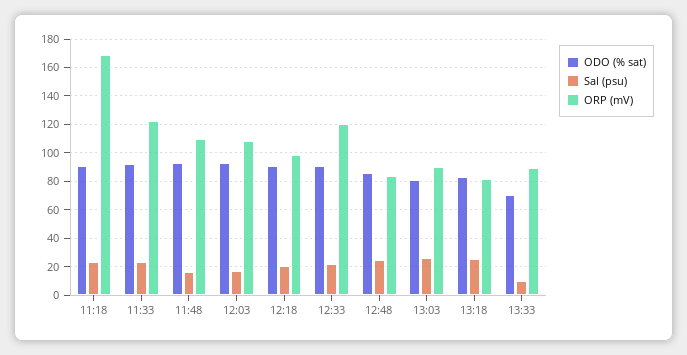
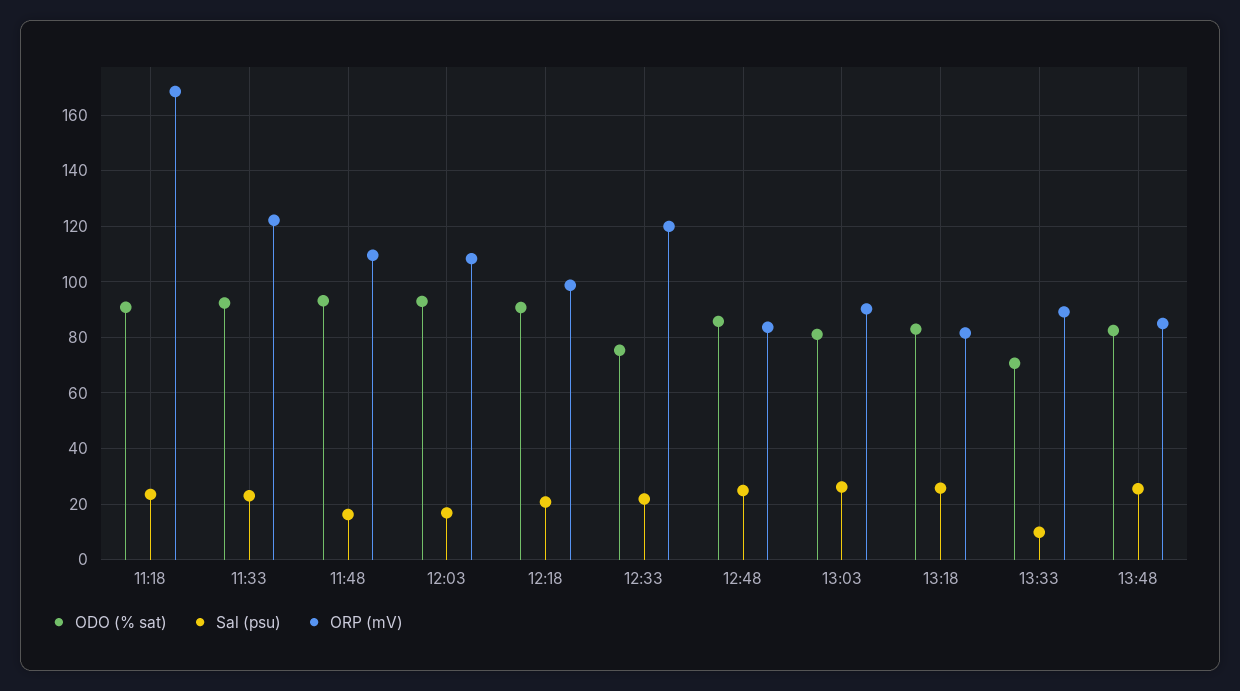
ODO (% sat), 12:33: 90 -> 75
ODO (% sat), 13:48: none -> 82.5
Sal (psu), 13:48: none -> 25
ORP (mV), 13:48: none -> 85

